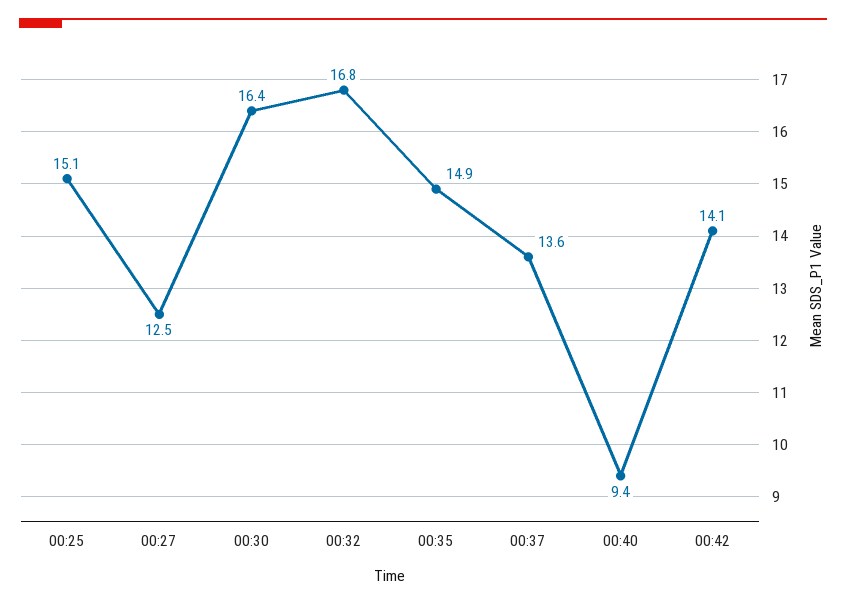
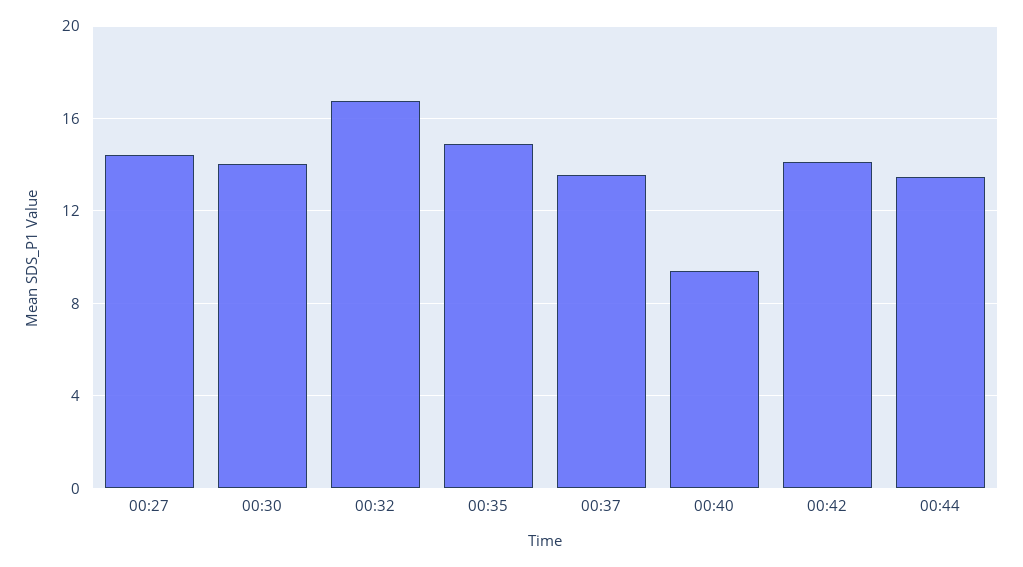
00:25: 15.1 -> none
00:27: 12.5 -> 14.5
00:30: 16.4 -> 14
00:44: none -> 13.5

